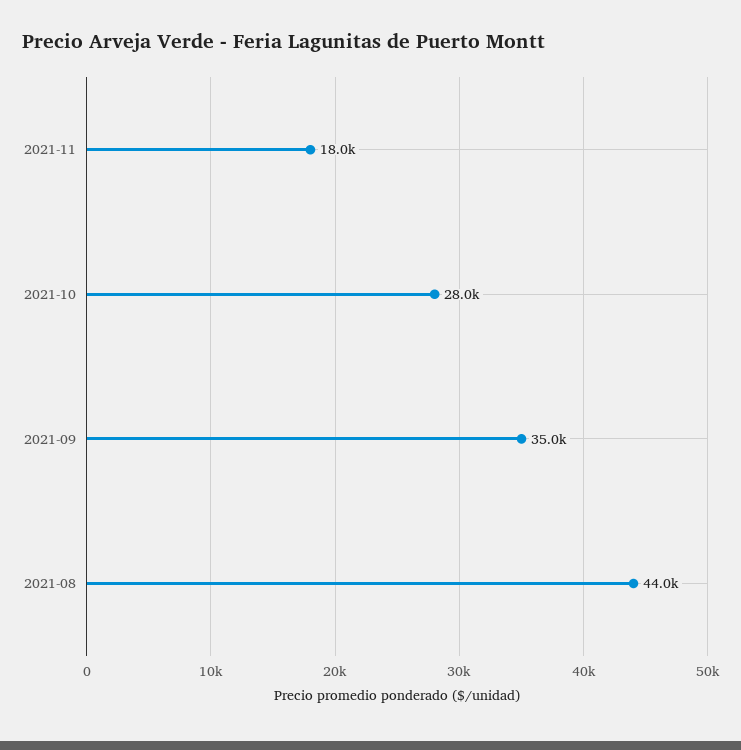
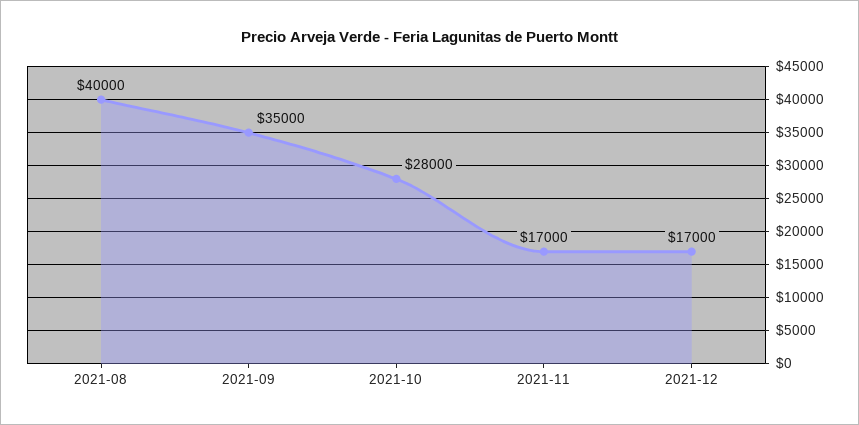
2021-11: 18000 -> 17000
2021-08: 44000 -> 40000
2021-12: none -> 17000

